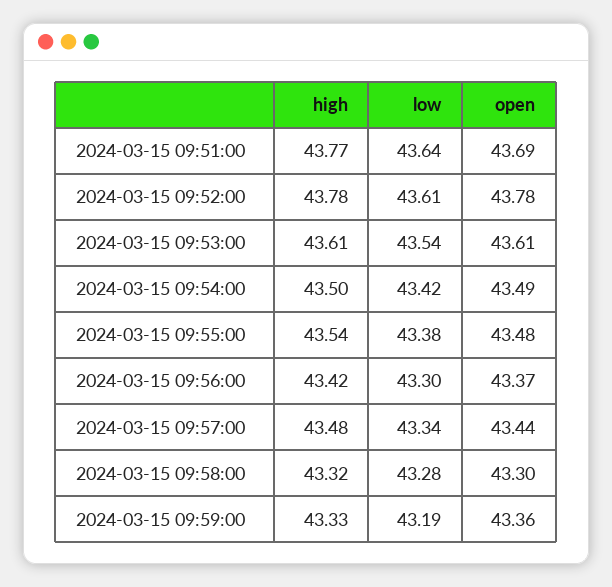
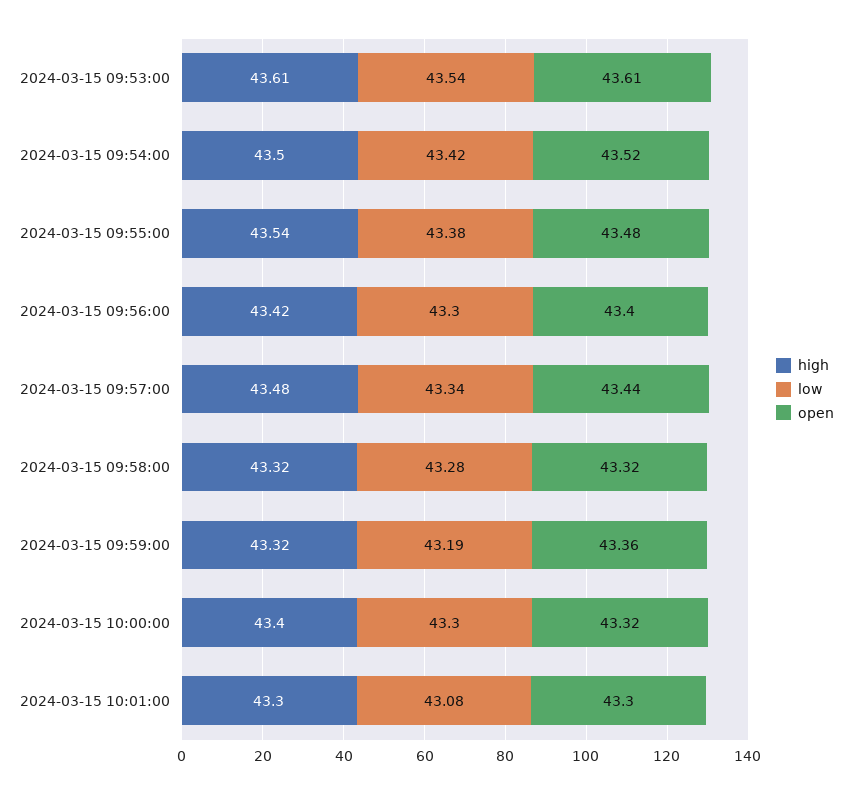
high, 2024-03-15 09:51:00: 43.77 -> none
low, 2024-03-15 09:51:00: 43.64 -> none
open, 2024-03-15 09:51:00: 43.69 -> none
high, 2024-03-15 09:52:00: 43.78 -> none
low, 2024-03-15 09:52:00: 43.61 -> none
open, 2024-03-15 09:52:00: 43.78 -> none
open, 2024-03-15 09:54:00: 43.49 -> 43.52
open, 2024-03-15 09:56:00: 43.37 -> 43.4
open, 2024-03-15 09:58:00: 43.3 -> 43.32
high, 2024-03-15 09:59:00: 43.33 -> 43.32
high, 2024-03-15 10:00:00: none -> 43.4
low, 2024-03-15 10:00:00: none -> 43.3
open, 2024-03-15 10:00:00: none -> 43.32
high, 2024-03-15 10:01:00: none -> 43.3
low, 2024-03-15 10:01:00: none -> 43.08
open, 2024-03-15 10:01:00: none -> 43.3

